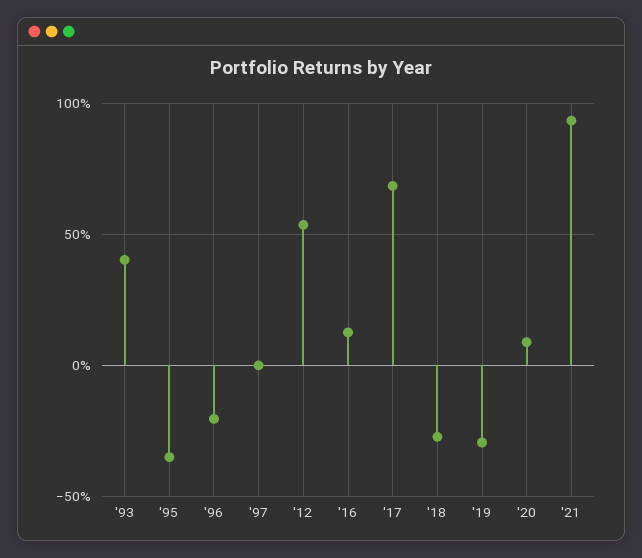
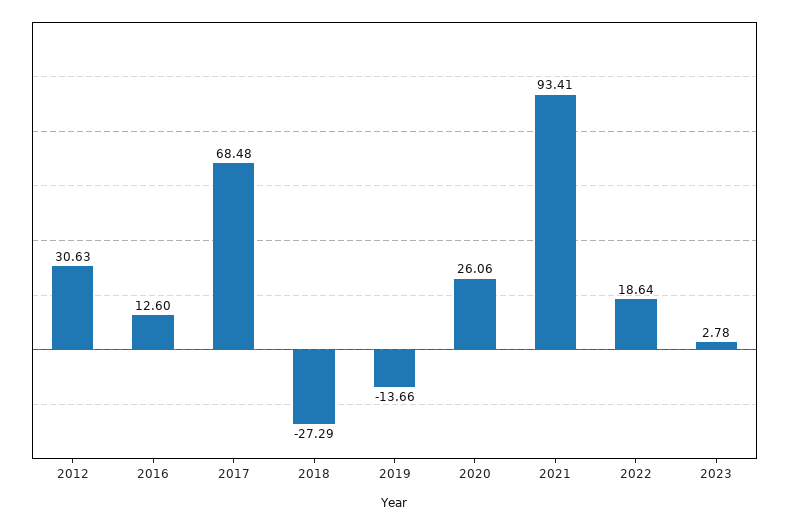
'93: 40 -> none
'95: -35 -> none
'96: -20 -> none
'97: 0 -> none
'12: 55 -> 30.63
'19: -30 -> -13.66
'20: 10 -> 26.06
2022: none -> 18.64
2023: none -> 2.78

